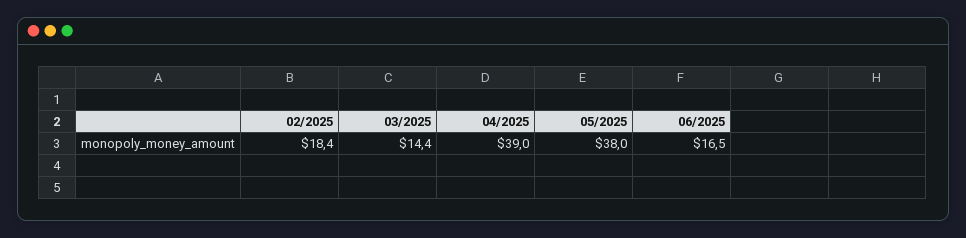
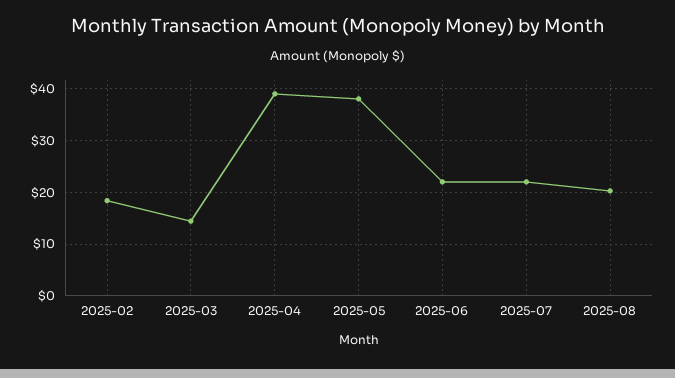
06/2025: 16.5 -> 22
2025-07: none -> 22
2025-08: none -> 20

